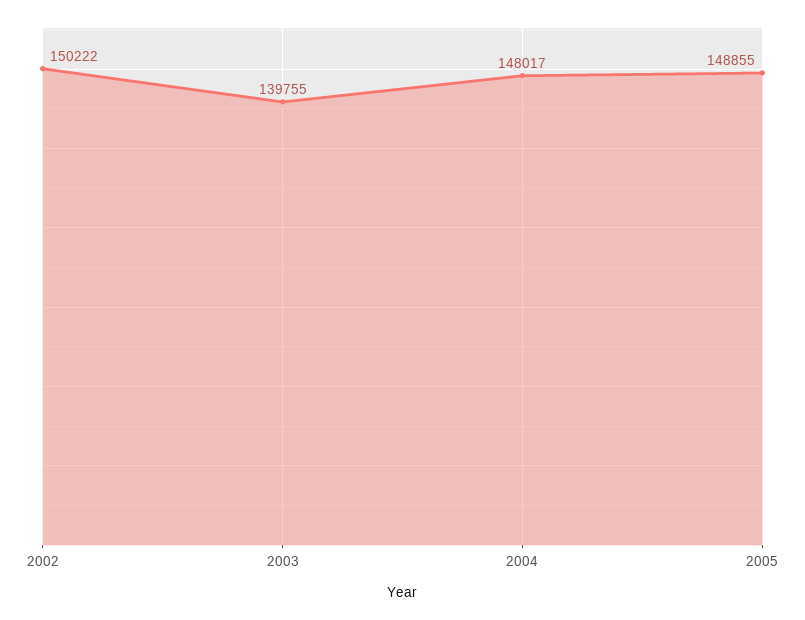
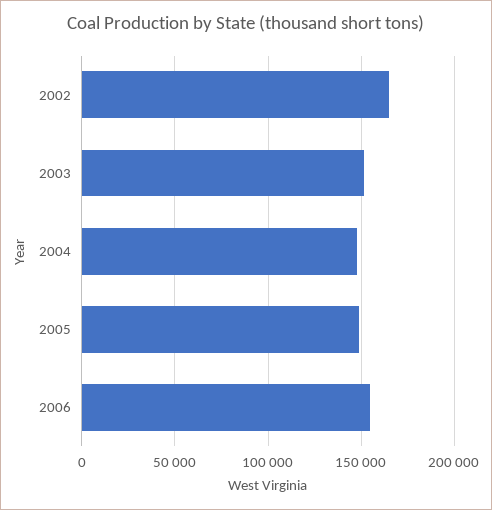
2002: 150222 -> 165000
2003: 139755 -> 150000
2006: none -> 155000

